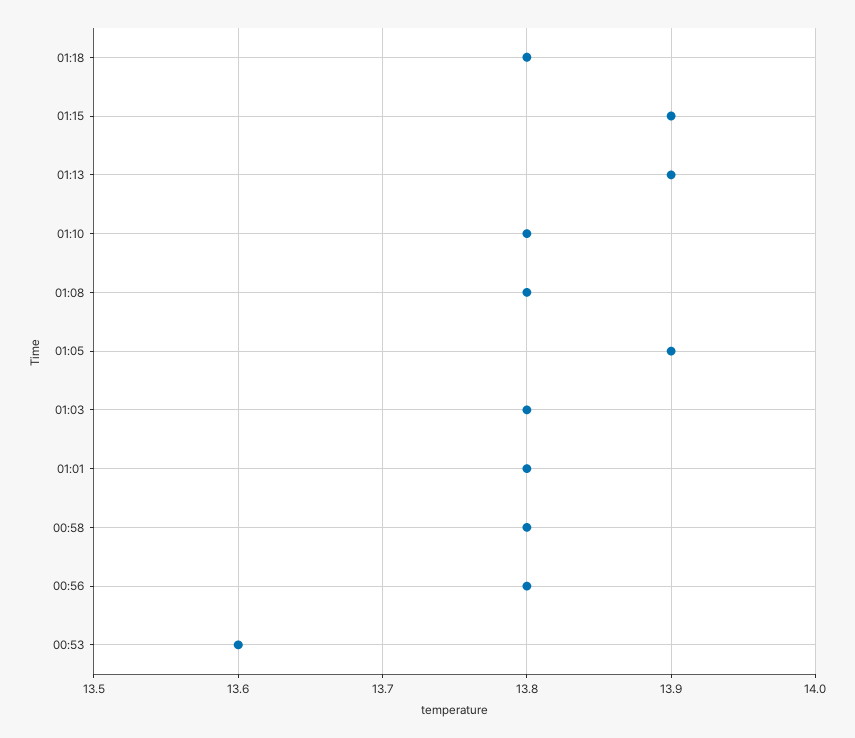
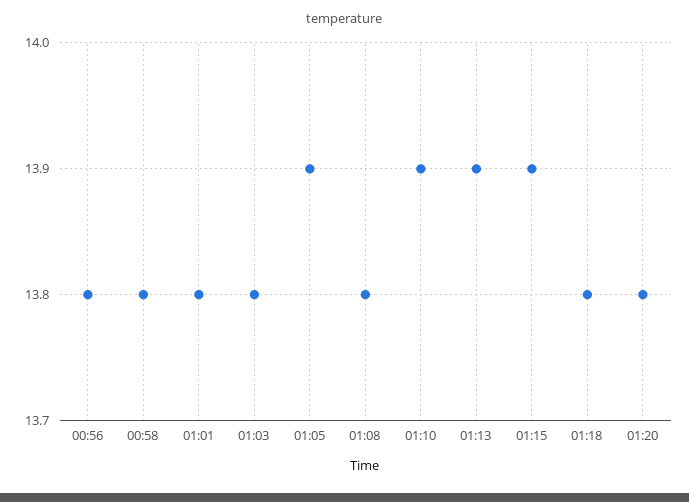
01:10: 13.8 -> 13.9
00:53: 13.6 -> none
01:20: none -> 13.8

